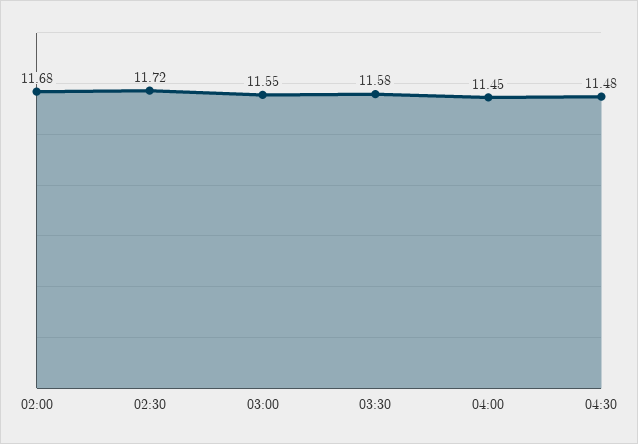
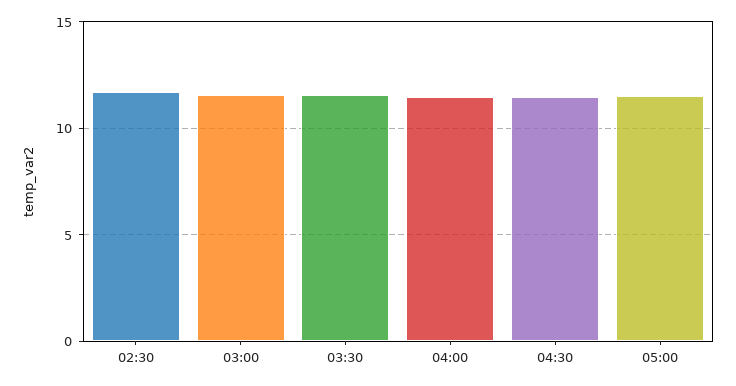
02:00: 11.68 -> none
05:00: none -> 11.5

